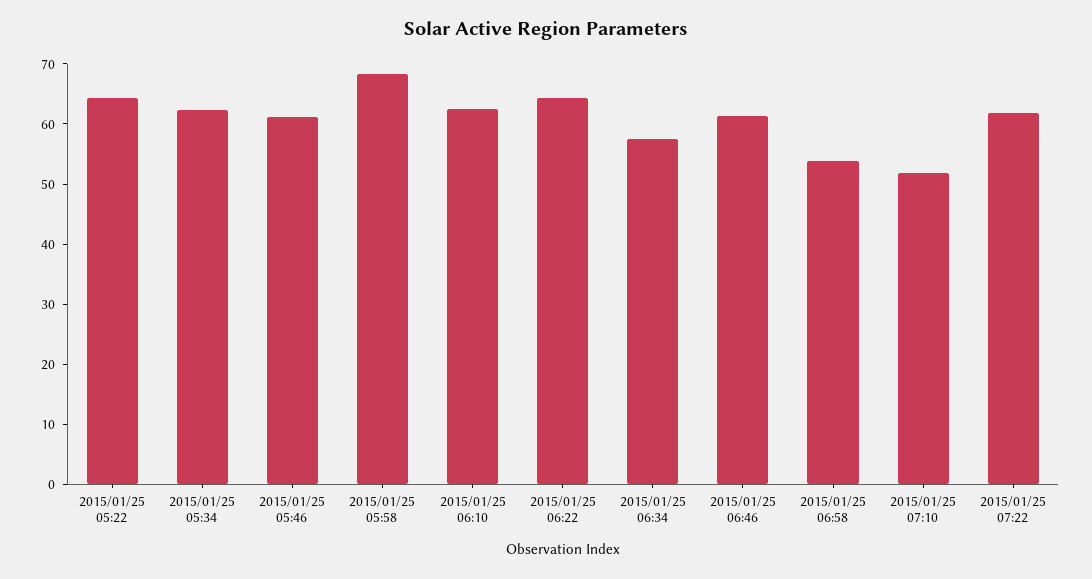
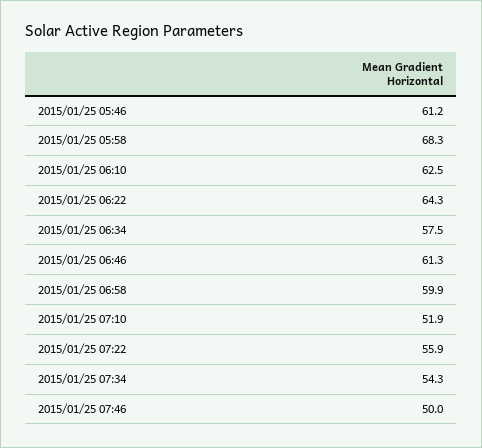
2015/01/25 05:22: 64 -> none
2015/01/25 05:34: 62 -> none
2015/01/25 06:58: 54 -> 59.9
2015/01/25 07:22: 62 -> 55.9
2015/01/25 07:34: none -> 54.3
2015/01/25 07:46: none -> 50

